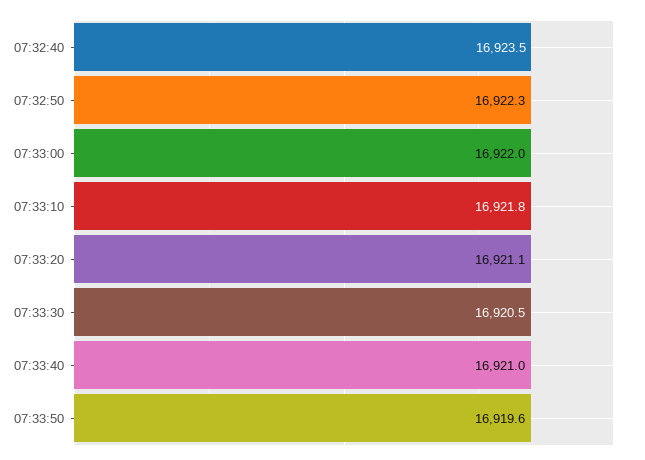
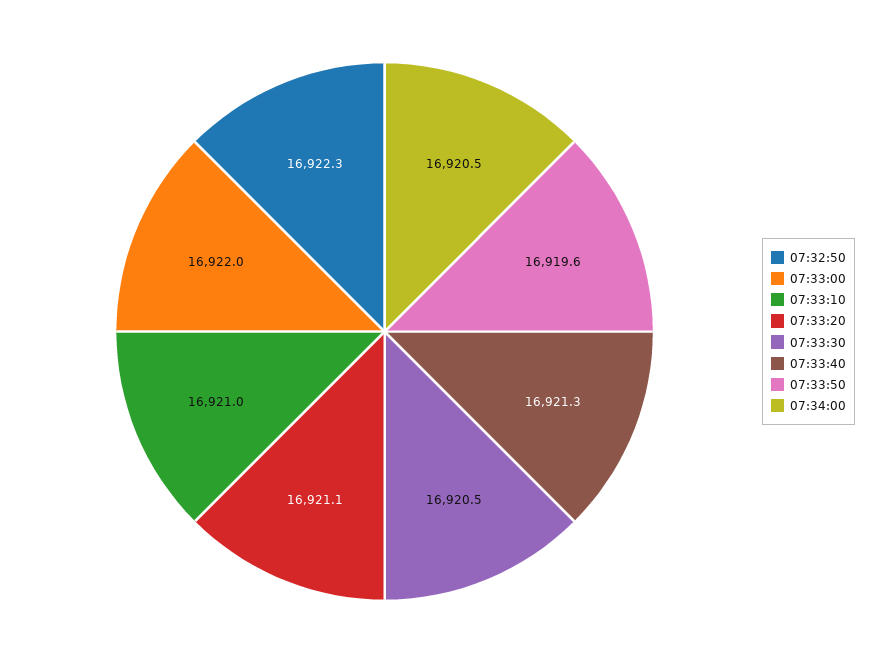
07:32:40: 16923.5 -> none
07:33:10: 16921.8 -> 16921
07:33:40: 16921 -> 16921.3
07:34:00: none -> 16920.5

